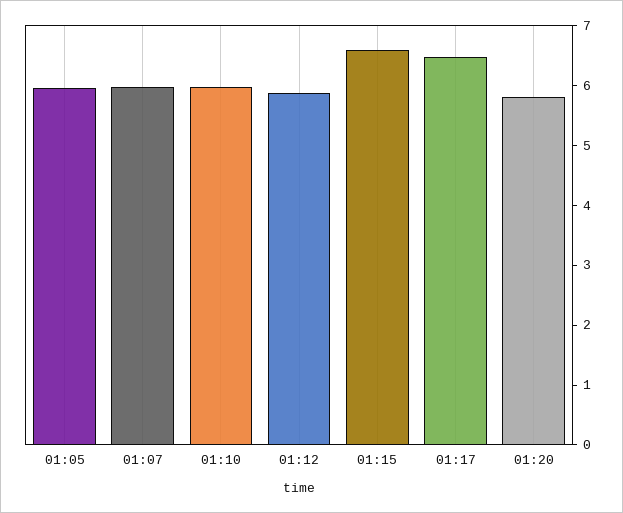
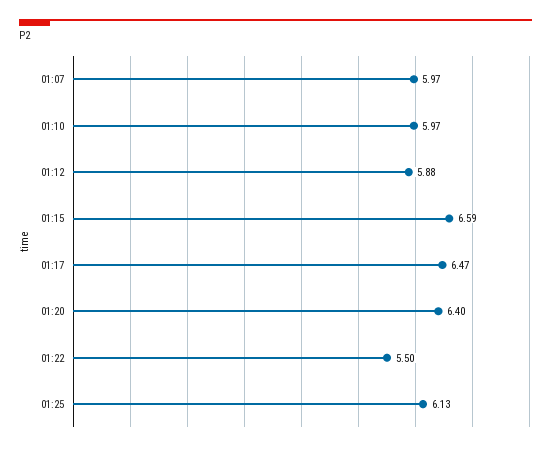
01:05: 6 -> none
01:20: 5.8 -> 6.4
01:22: none -> 5.5
01:25: none -> 6.13

